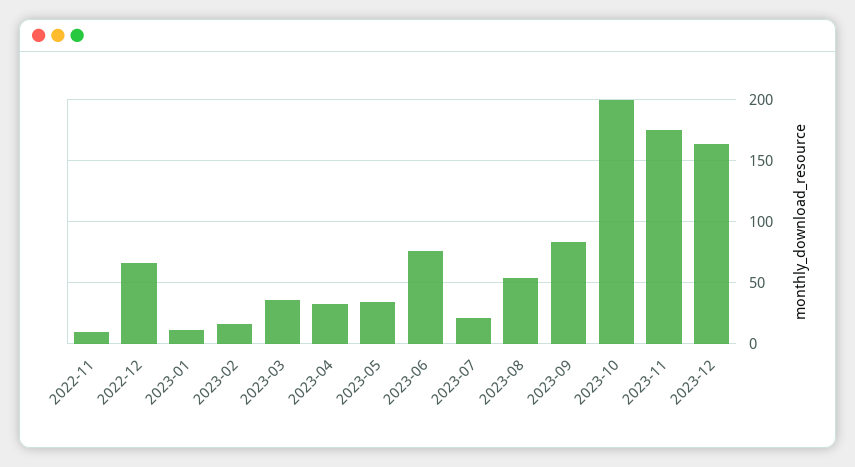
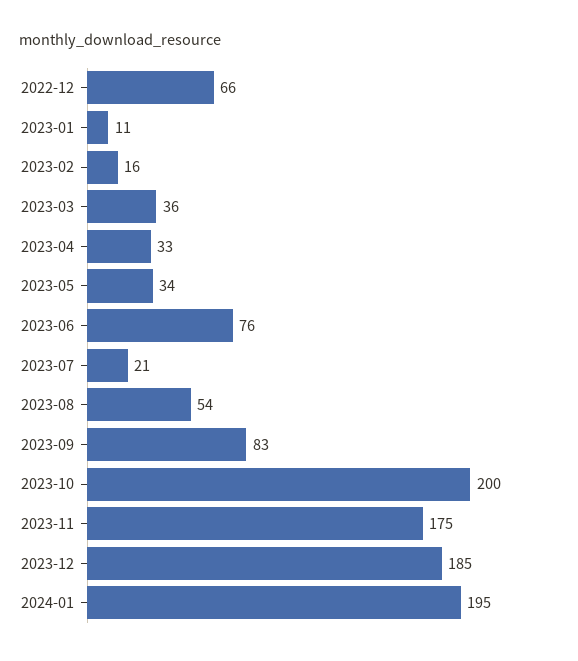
2022-11: 10 -> none
2023-12: 165 -> 185
2024-01: none -> 195

